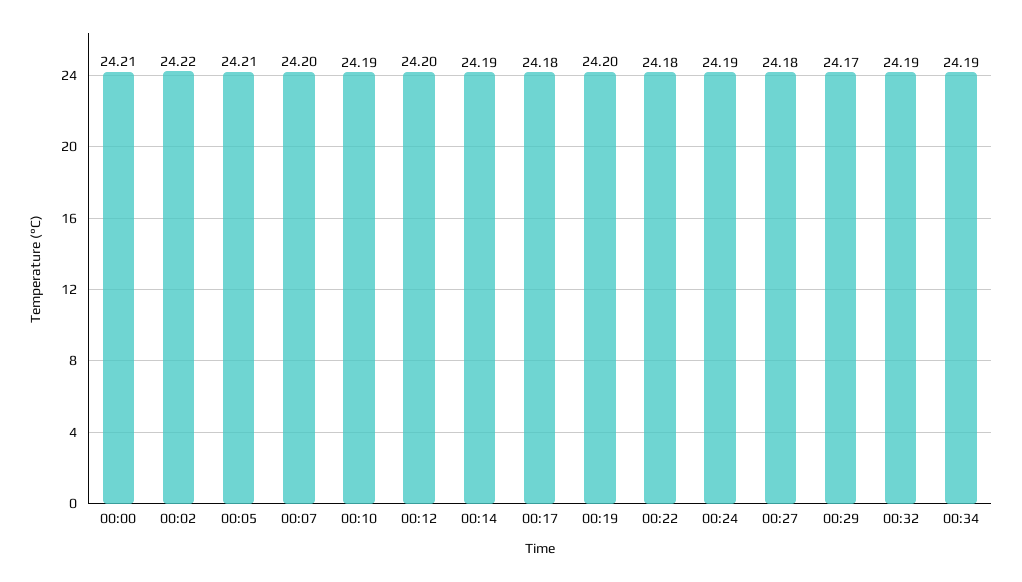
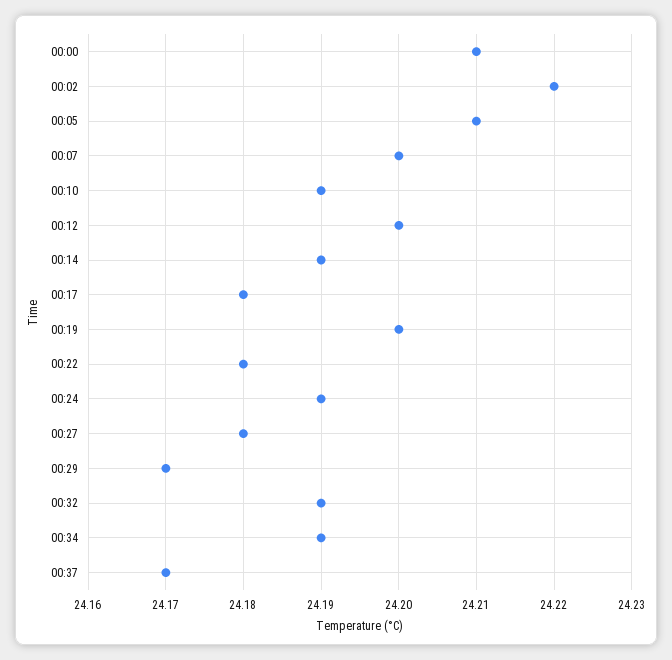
00:37: none -> 24.17

